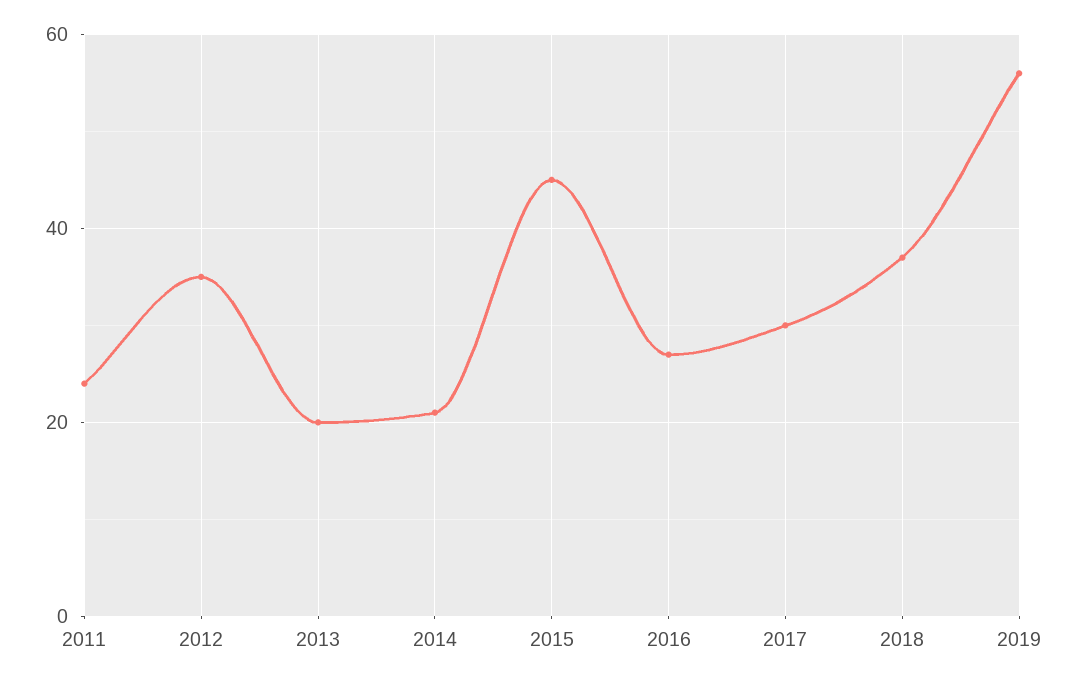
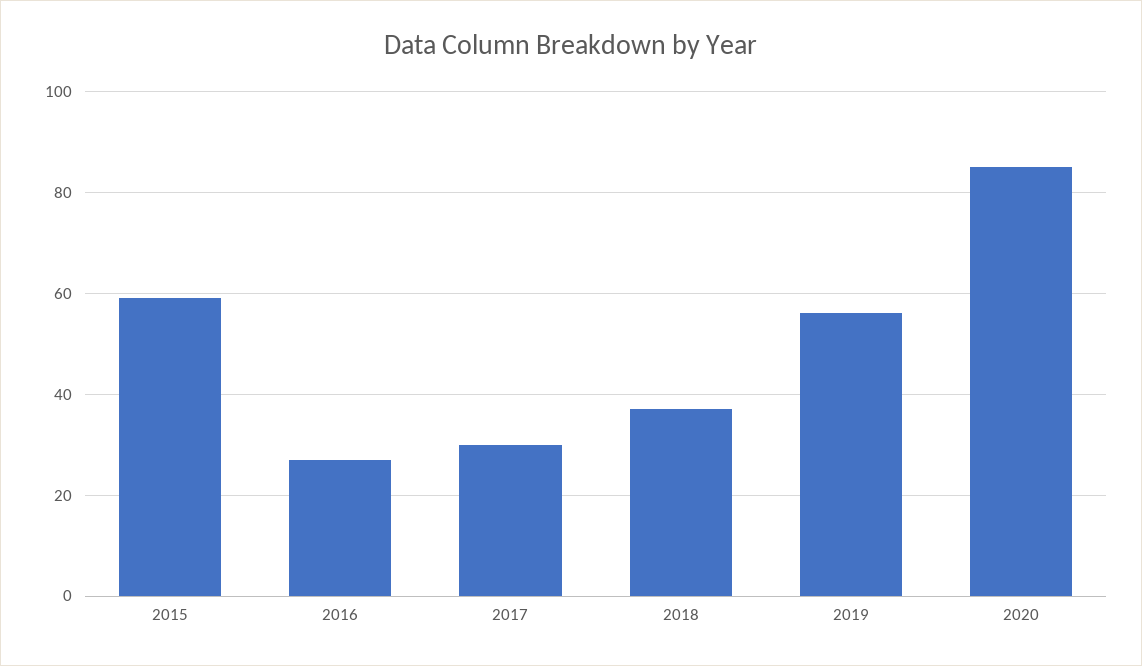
2011: 25 -> none
2012: 35 -> none
2013: 20 -> none
2014: 20 -> none
2015: 45 -> 60
2020: none -> 85

